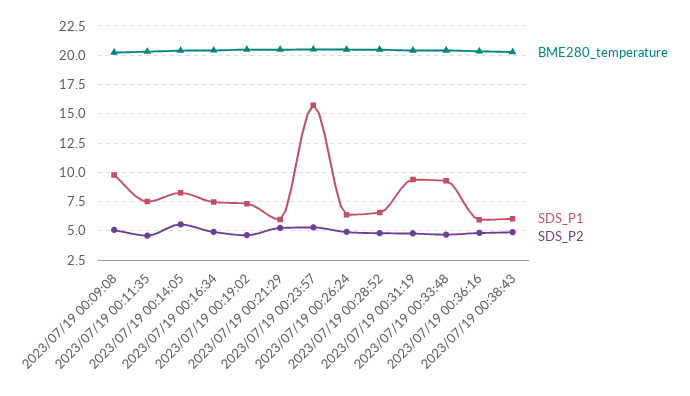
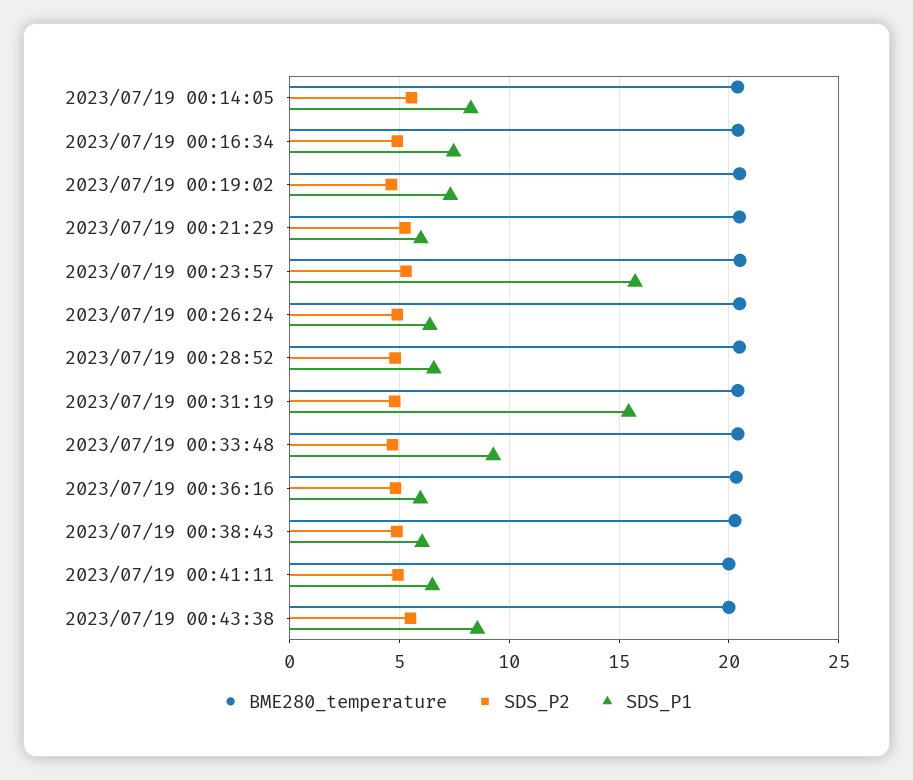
BME280_temperature, 2023/07/19 00:09:08: 20 -> none
SDS_P1, 2023/07/19 00:09:08: 10 -> none
SDS_P2, 2023/07/19 00:09:08: 5 -> none
BME280_temperature, 2023/07/19 00:11:35: 20 -> none
SDS_P1, 2023/07/19 00:11:35: 7.5 -> none
SDS_P2, 2023/07/19 00:11:35: 5 -> none
SDS_P1, 2023/07/19 00:31:19: 10 -> 15.5
BME280_temperature, 2023/07/19 00:41:11: none -> 20
SDS_P2, 2023/07/19 00:41:11: none -> 5
SDS_P1, 2023/07/19 00:41:11: none -> 6.5
BME280_temperature, 2023/07/19 00:43:38: none -> 20
SDS_P2, 2023/07/19 00:43:38: none -> 5.5
SDS_P1, 2023/07/19 00:43:38: none -> 8.5

